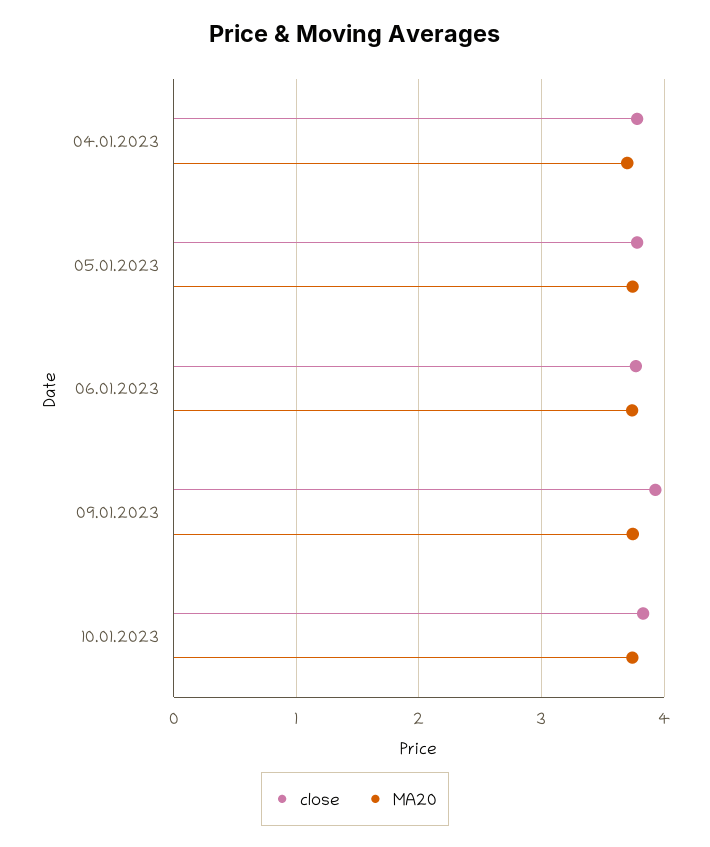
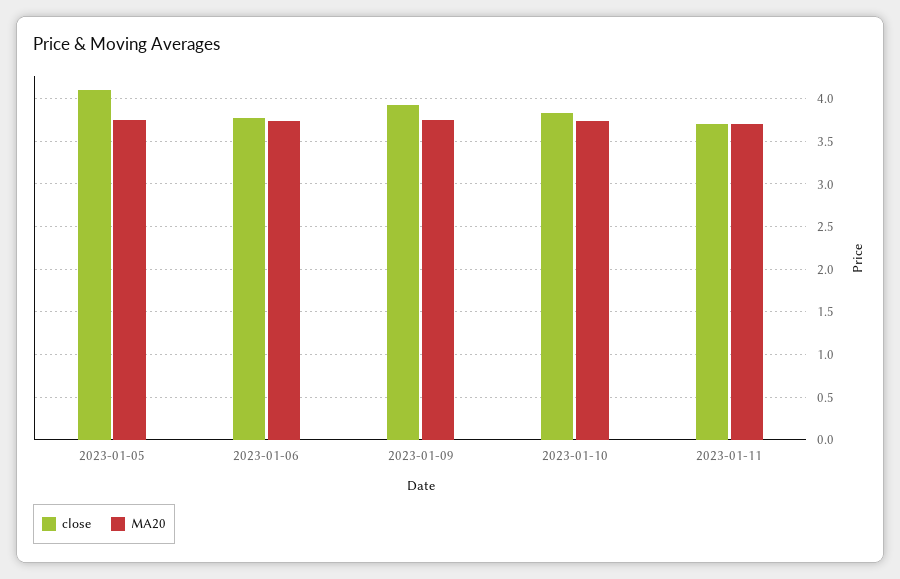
close, 04.01.2023: 3.8 -> none
MA20, 04.01.2023: 3.7 -> none
close, 05.01.2023: 3.8 -> 4.1
close, 2023-01-11: none -> 3.7
MA20, 2023-01-11: none -> 3.7

